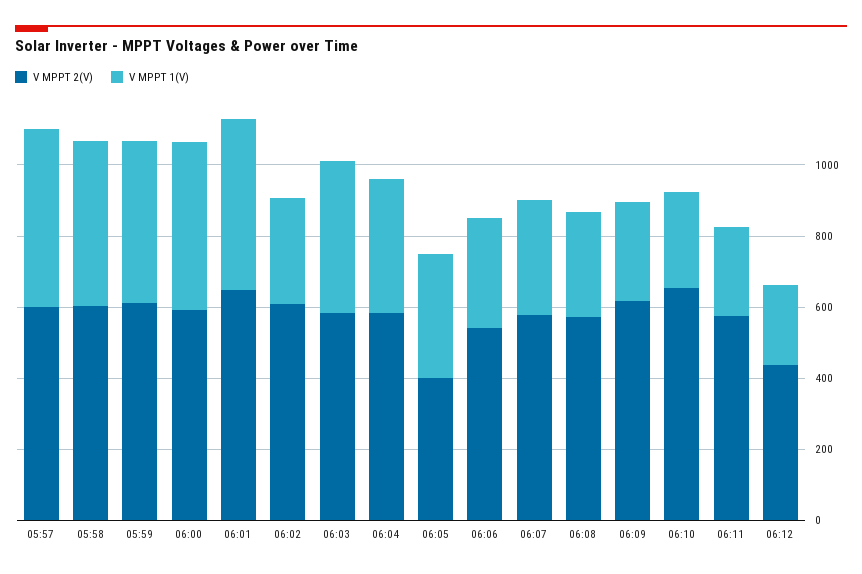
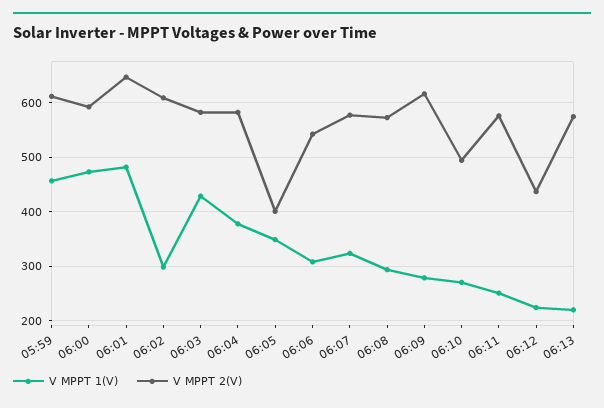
V MPPT 2(V), 05:57: 600 -> none
V MPPT 1(V), 05:57: 500 -> none
V MPPT 2(V), 05:58: 600 -> none
V MPPT 1(V), 05:58: 450 -> none
V MPPT 2(V), 06:10: 650 -> 500
V MPPT 1(V), 06:13: none -> 220
V MPPT 2(V), 06:13: none -> 580

